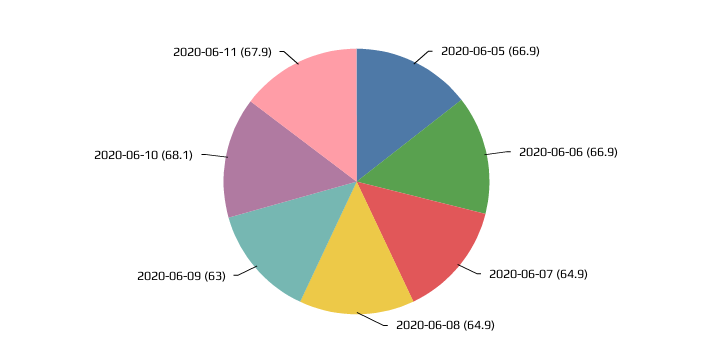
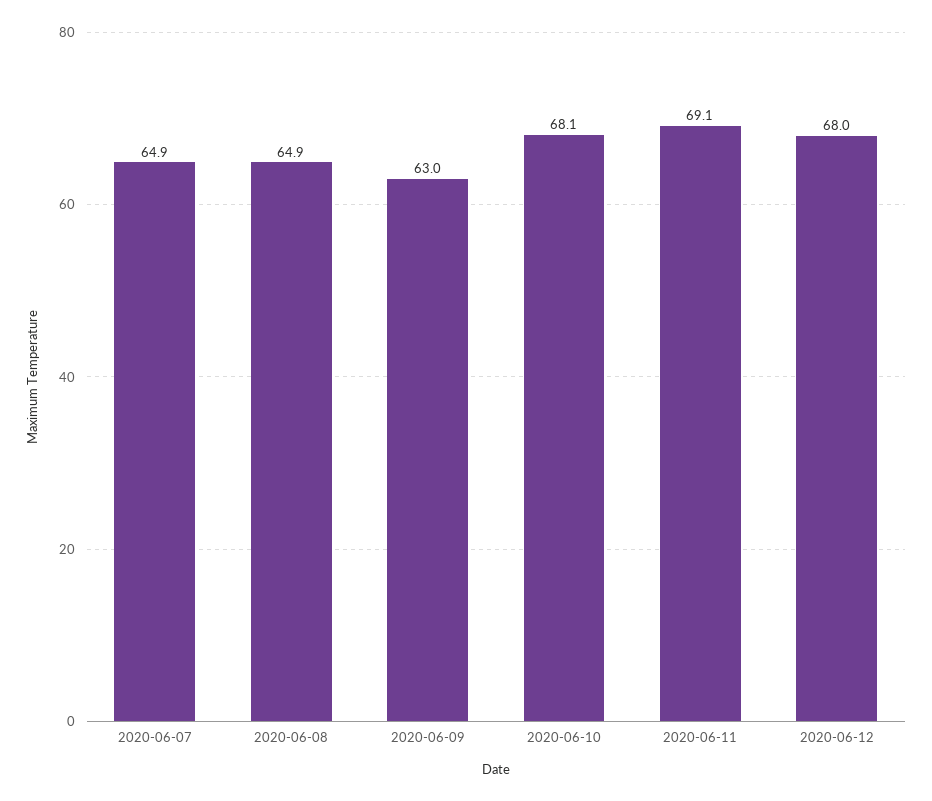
2020-06-05: 66.9 -> none
2020-06-06: 66.9 -> none
2020-06-11: 67.9 -> 69.1
2020-06-12: none -> 68

